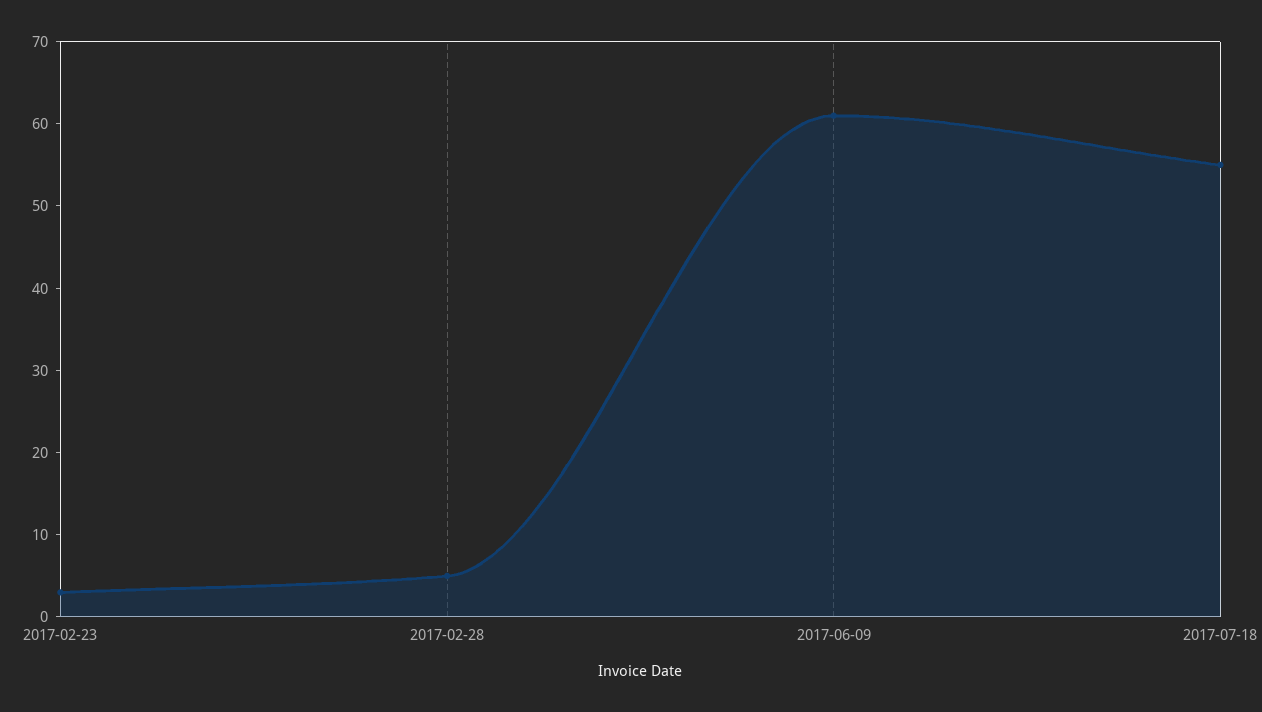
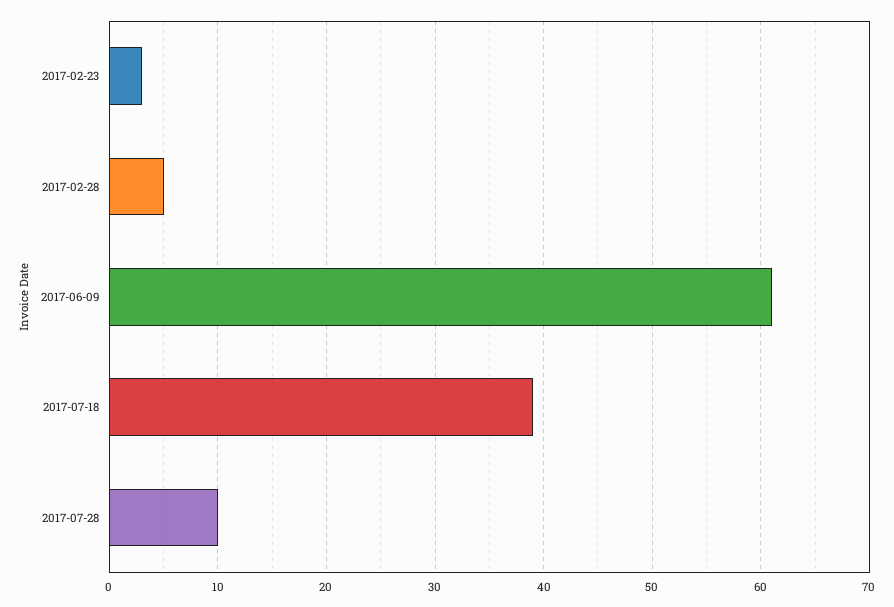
2017-07-18: 55 -> 39
2017-07-28: none -> 10

